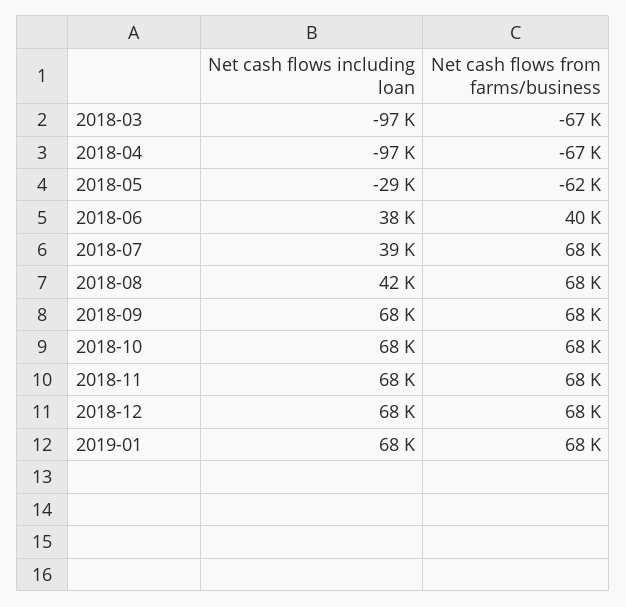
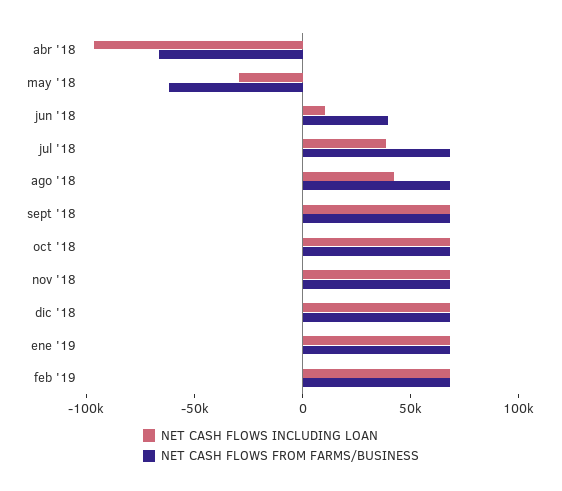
Net cash flows including loan, 2018-03: -97000 -> none
Net cash flows from farms/business, 2018-03: -67000 -> none
Net cash flows including loan, 2018-06: 38000 -> 10000
Net cash flows including loan, feb '19: none -> 70000
Net cash flows from farms/business, feb '19: none -> 70000

